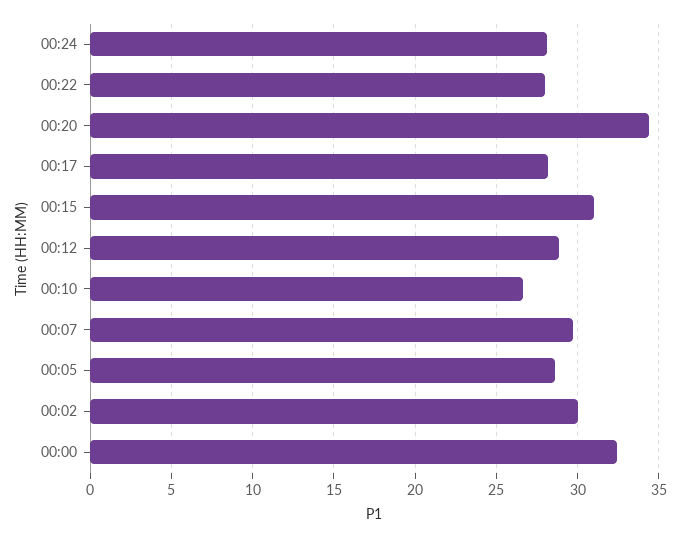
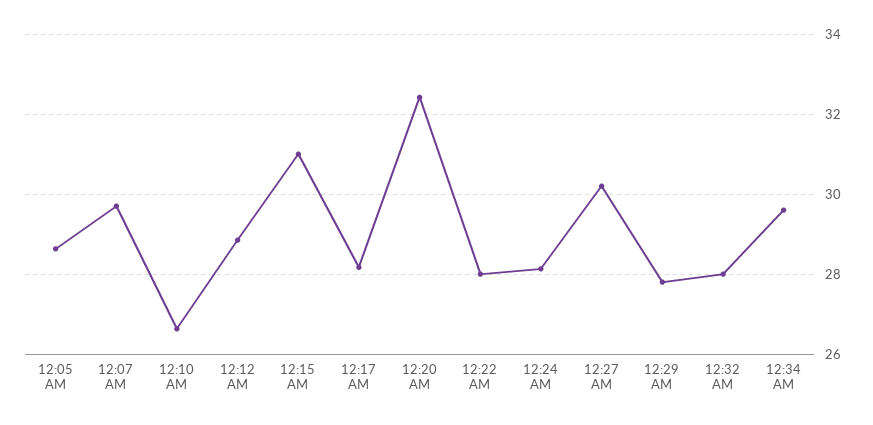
00:20: 34.5 -> 32.4
00:02: 30 -> none
00:00: 32.5 -> none
12:27 AM: none -> 30.2
12:29 AM: none -> 27.8
12:32 AM: none -> 28
12:34 AM: none -> 29.6

